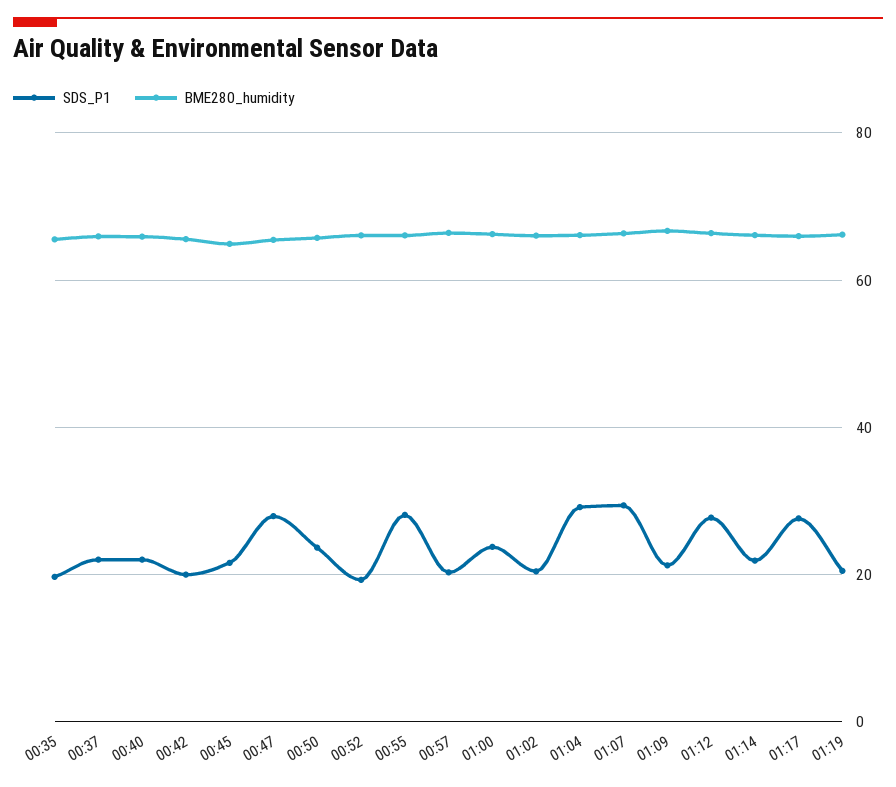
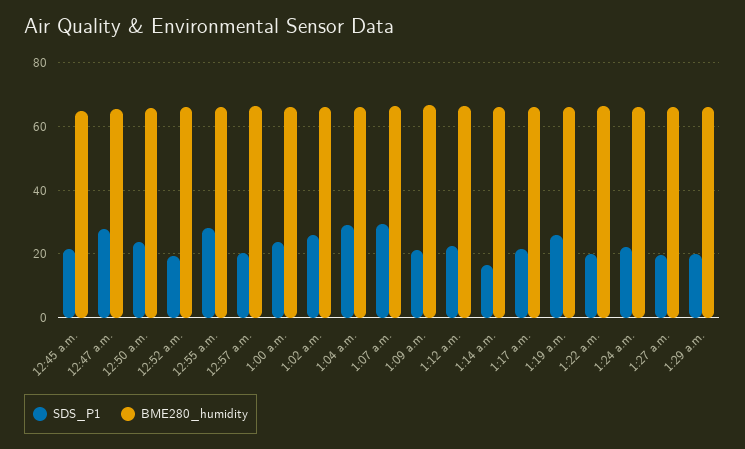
SDS_P1, 00:35: 20 -> none
BME280_humidity, 00:35: 66 -> none
SDS_P1, 00:37: 22 -> none
BME280_humidity, 00:37: 66 -> none
SDS_P1, 00:40: 22 -> none
BME280_humidity, 00:40: 66 -> none
SDS_P1, 00:42: 20 -> none
BME280_humidity, 00:42: 66 -> none
SDS_P1, 01:02: 20 -> 26
SDS_P1, 01:12: 28 -> 22
SDS_P1, 01:14: 22 -> 16
SDS_P1, 01:17: 28 -> 22
SDS_P1, 01:19: 20 -> 26
SDS_P1, 1:22 a.m.: none -> 20
BME280_humidity, 1:22 a.m.: none -> 66
SDS_P1, 1:24 a.m.: none -> 22
BME280_humidity, 1:24 a.m.: none -> 66
SDS_P1, 1:27 a.m.: none -> 20
BME280_humidity, 1:27 a.m.: none -> 66
SDS_P1, 1:29 a.m.: none -> 20
BME280_humidity, 1:29 a.m.: none -> 66

